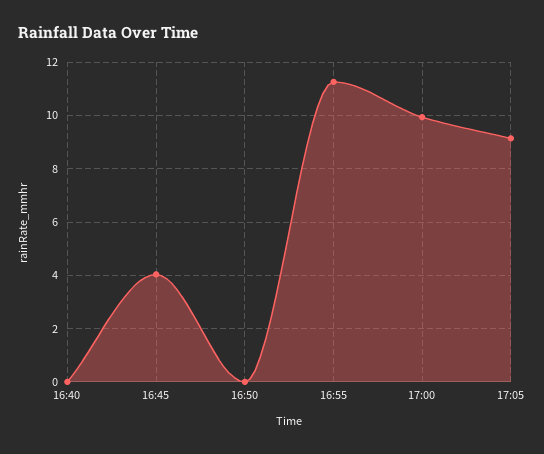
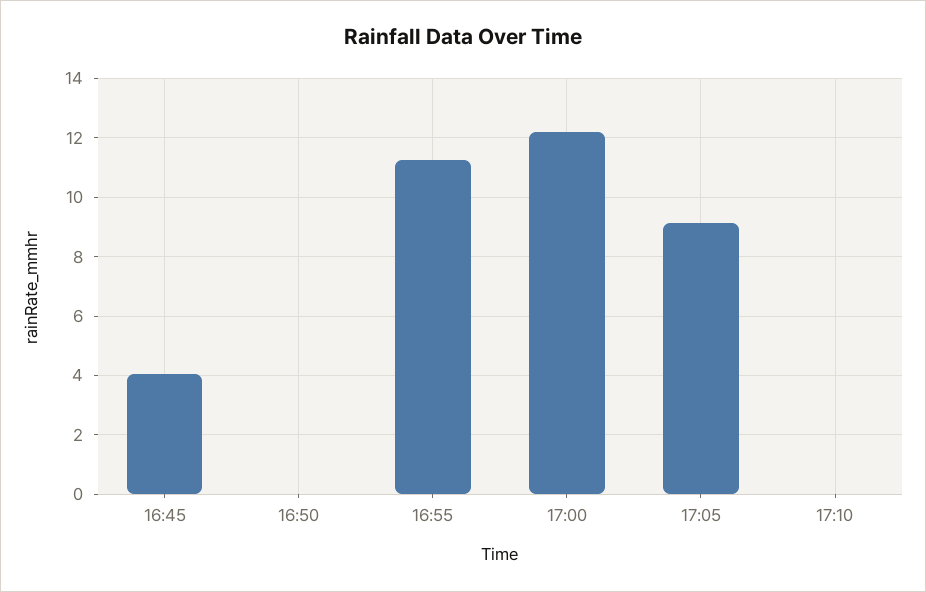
16:40: 0 -> none
17:00: 10 -> 12.25
17:10: none -> 0

